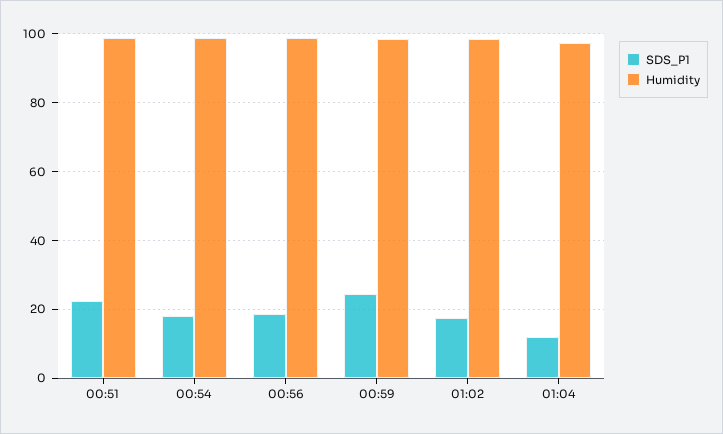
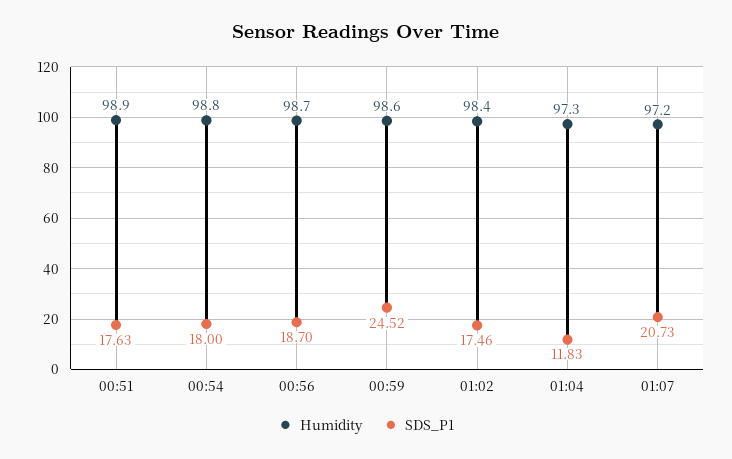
SDS_P1, 00:51: 22 -> 17.63
Humidity, 01:07: none -> 97.2
SDS_P1, 01:07: none -> 20.73

